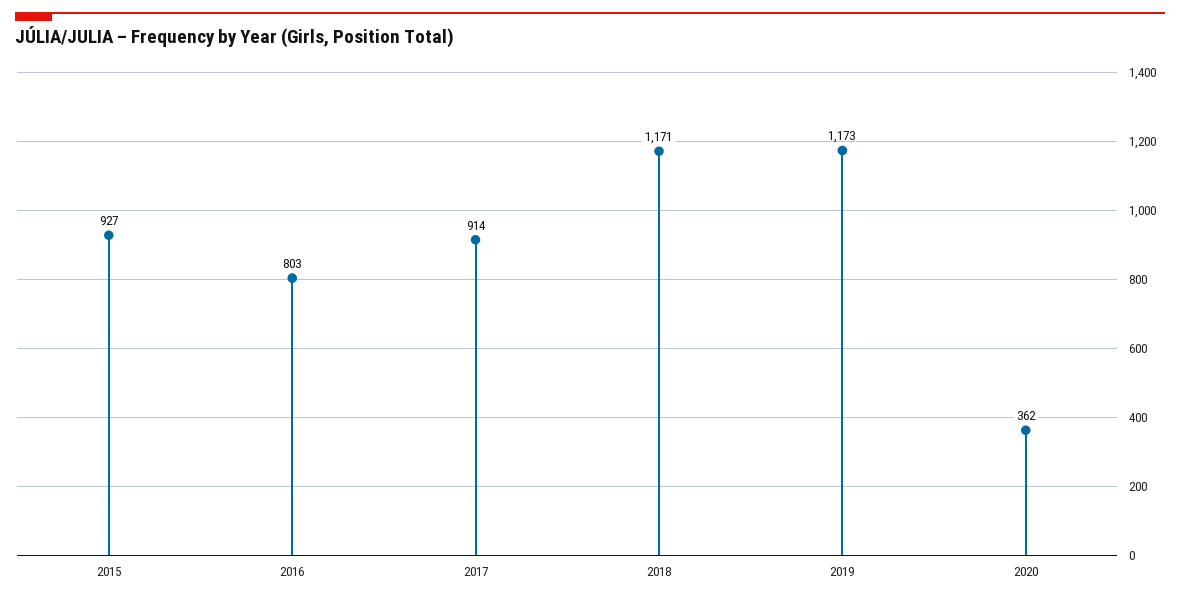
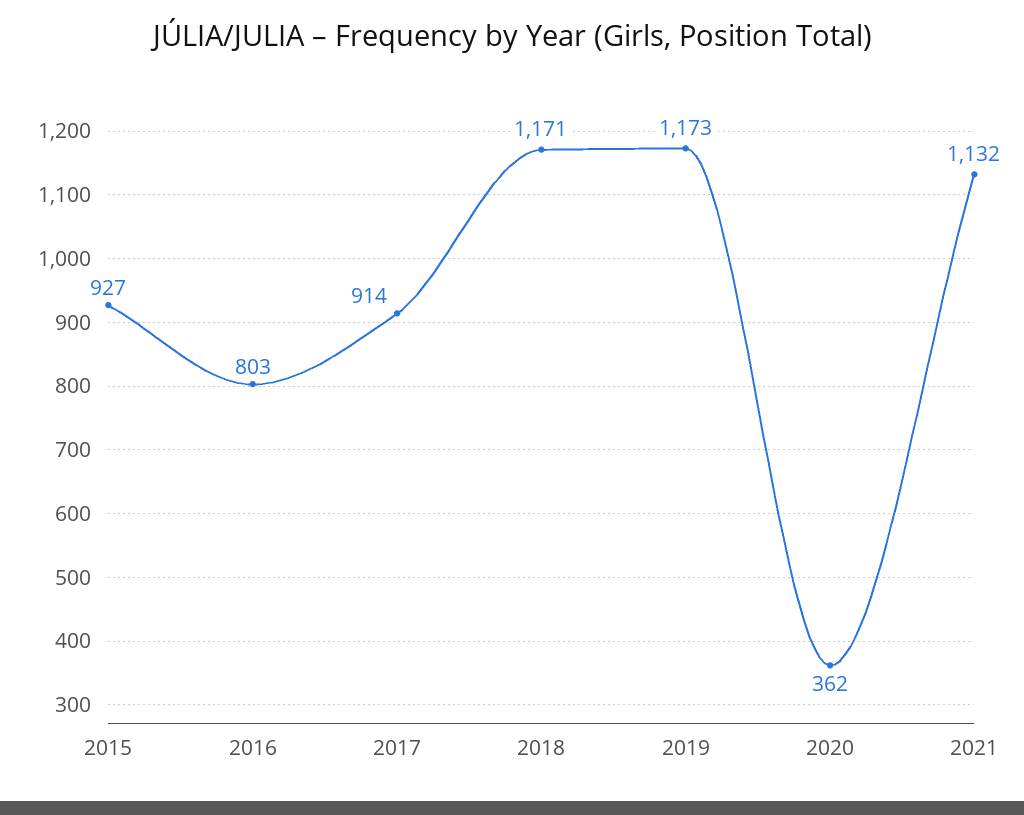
2021: none -> 1132

